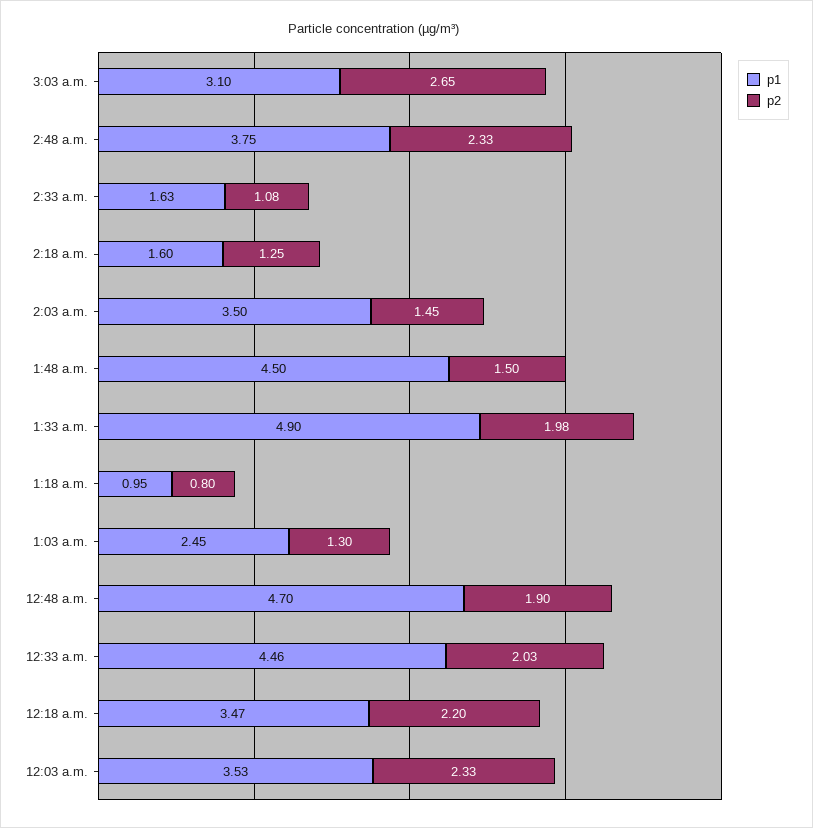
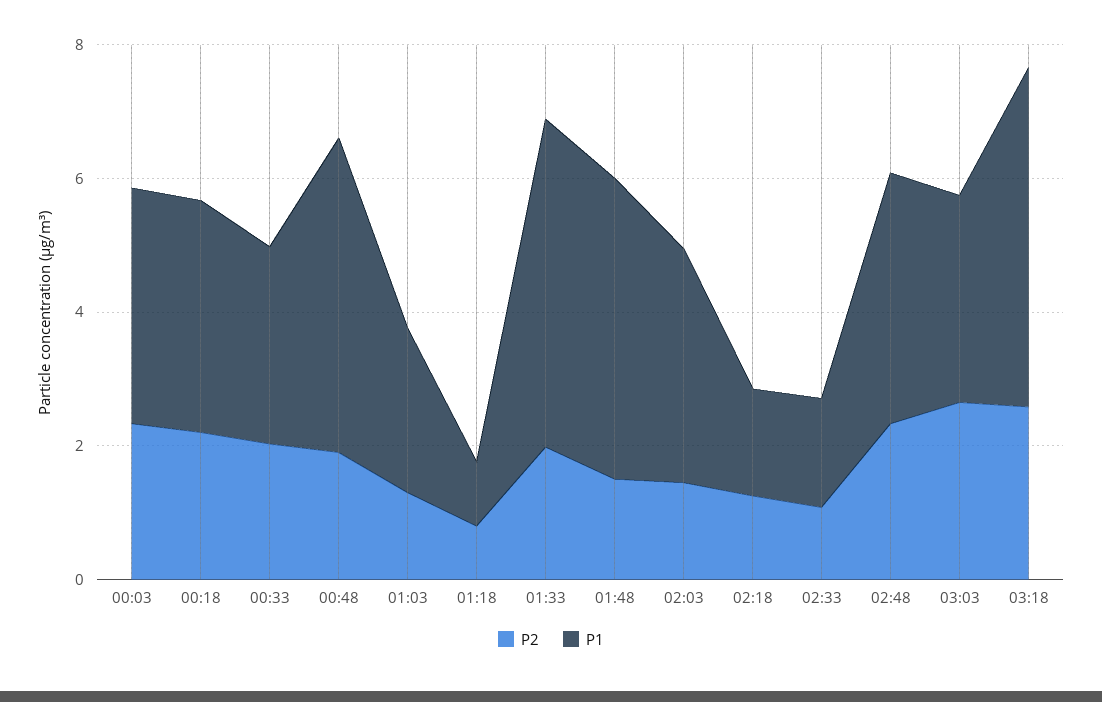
p1, 12:33 a.m.: 4.46 -> 3
p2, 03:18: none -> 2.5
p1, 03:18: none -> 5

